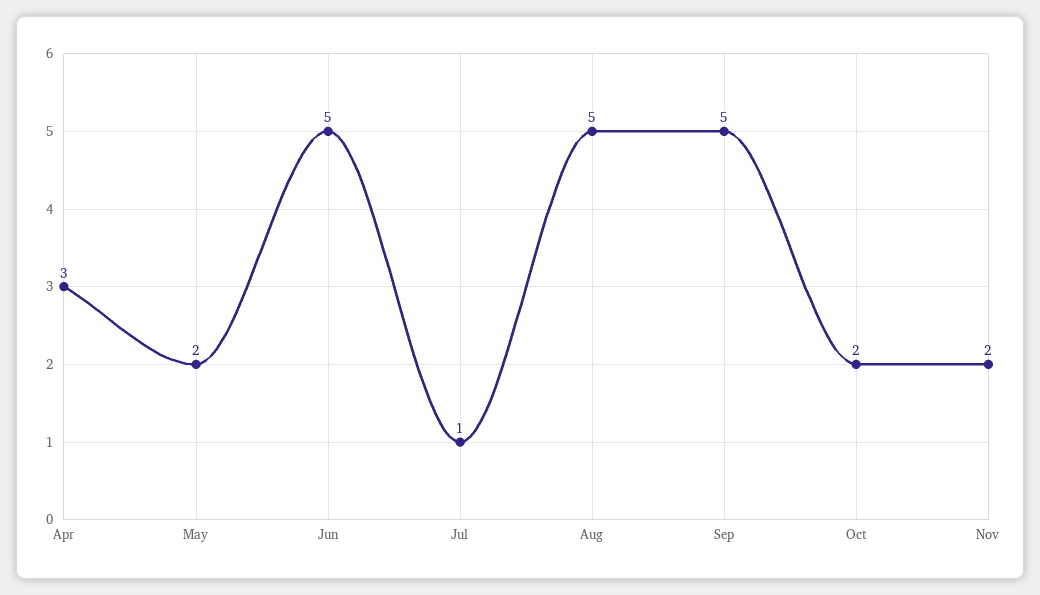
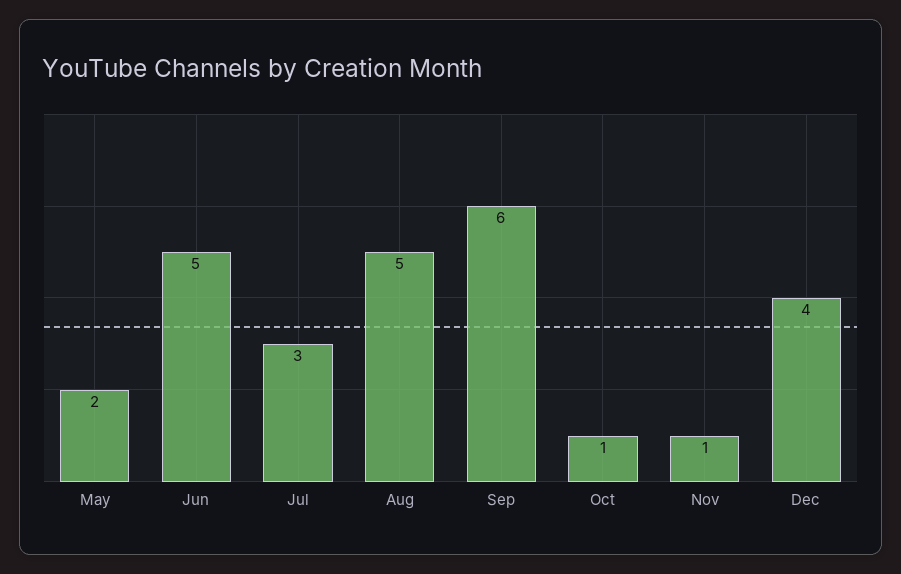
Apr: 3 -> none
Jul: 1 -> 3
Sep: 5 -> 6
Oct: 2 -> 1
Nov: 2 -> 1
Dec: none -> 4

